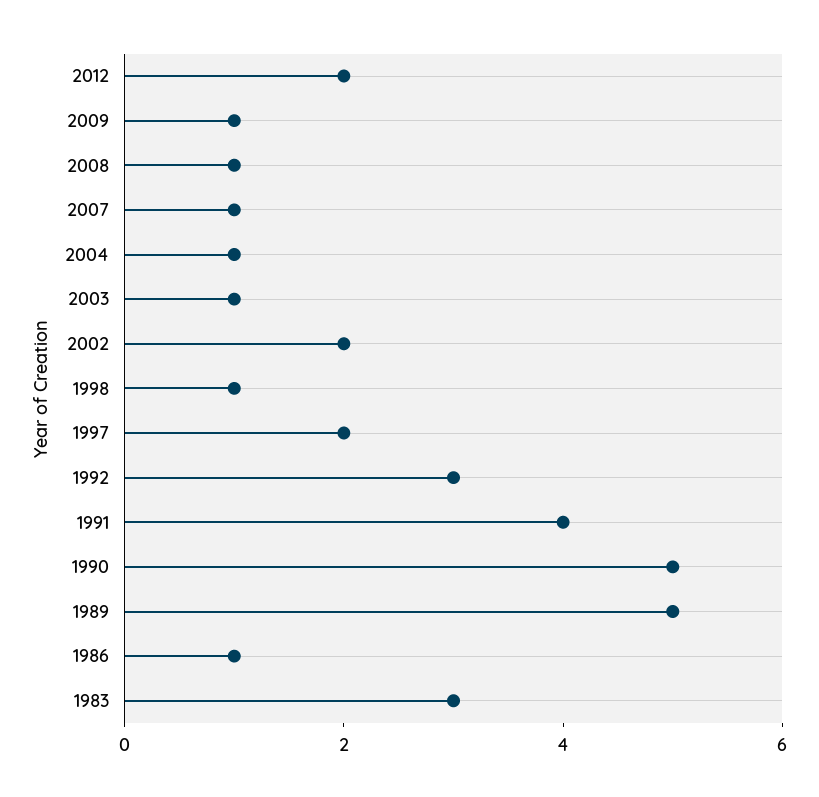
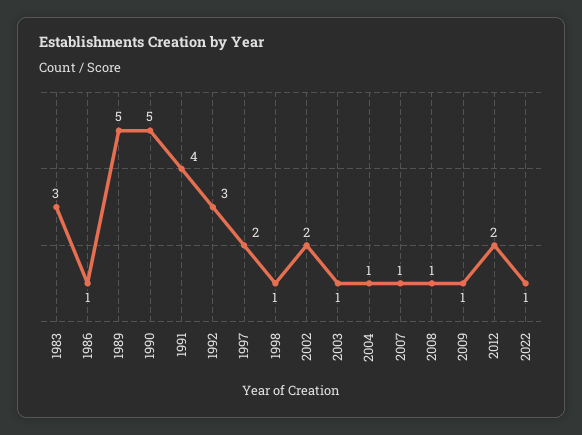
2022: none -> 1

